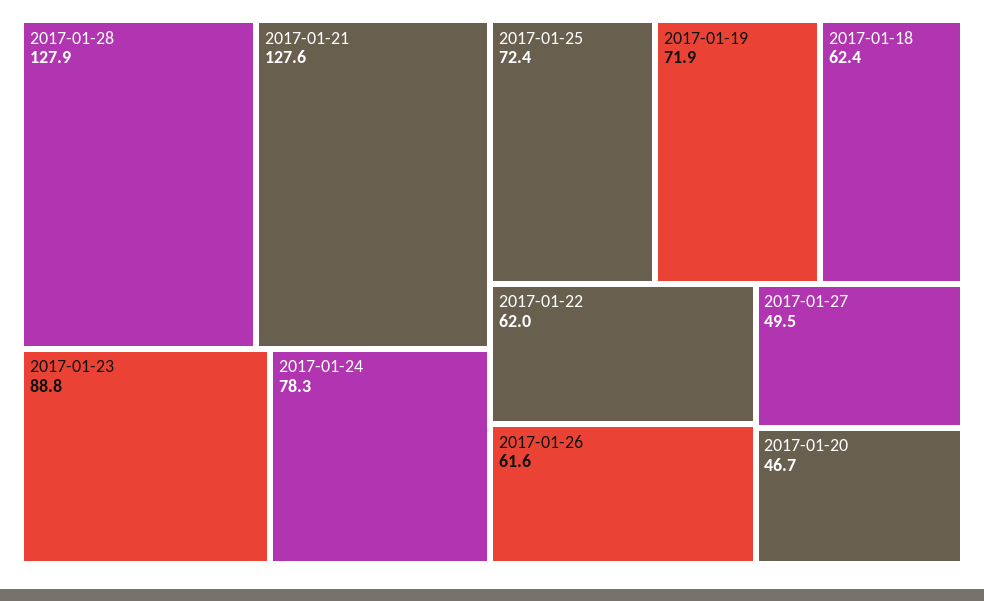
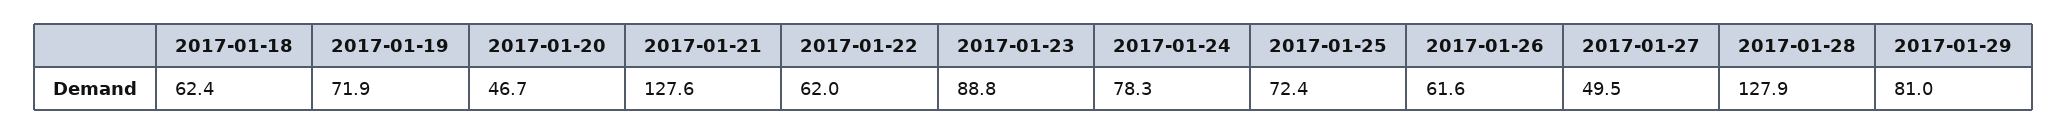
2017-01-29: none -> 81

